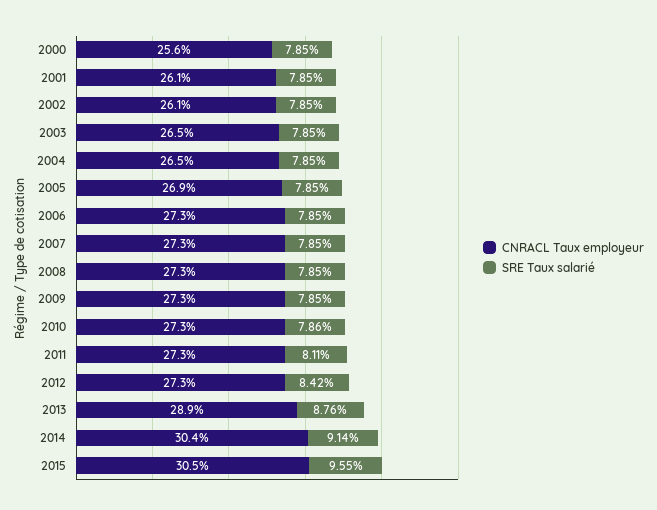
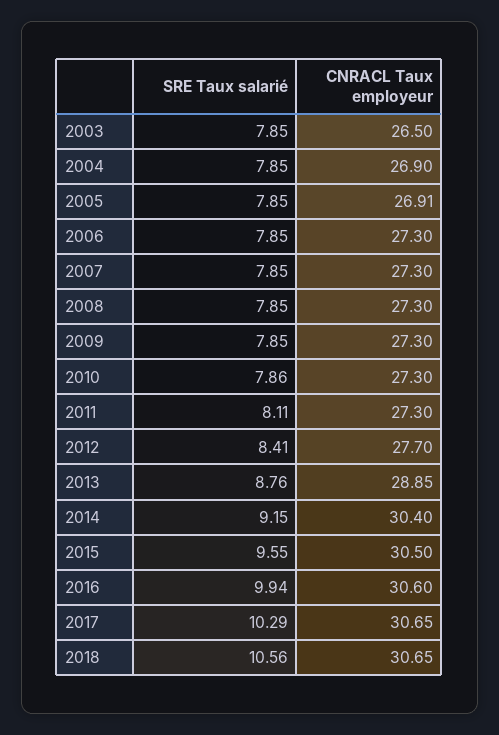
CNRACL Taux employeur, 2000: 25.6 -> none
SRE Taux salarié, 2000: 7.85 -> none
CNRACL Taux employeur, 2001: 26.1 -> none
SRE Taux salarié, 2001: 7.85 -> none
CNRACL Taux employeur, 2002: 26.1 -> none
SRE Taux salarié, 2002: 7.85 -> none
CNRACL Taux employeur, 2004: 26.5 -> 26.9
CNRACL Taux employeur, 2012: 27.3 -> 27.7
SRE Taux salarié, 2012: 8.42 -> 8.41
SRE Taux salarié, 2014: 9.14 -> 9.15
SRE Taux salarié, 2016: none -> 9.94
CNRACL Taux employeur, 2016: none -> 30.6
SRE Taux salarié, 2017: none -> 10.29
CNRACL Taux employeur, 2017: none -> 30.65
SRE Taux salarié, 2018: none -> 10.56
CNRACL Taux employeur, 2018: none -> 30.65

